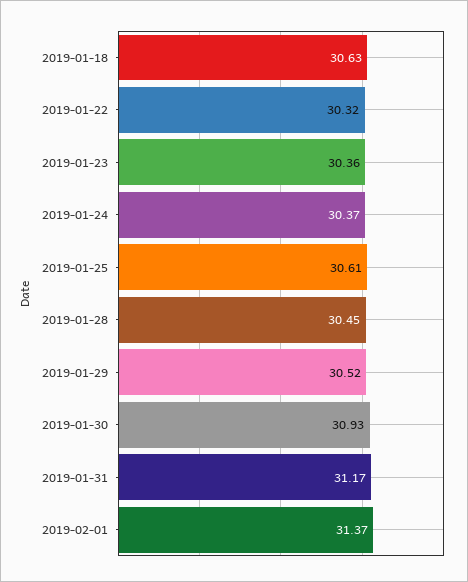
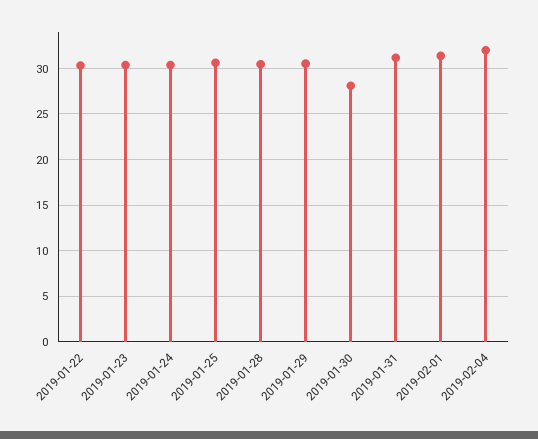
2019-01-18: 30.63 -> none
2019-01-30: 30.93 -> 28
2019-02-04: none -> 32

